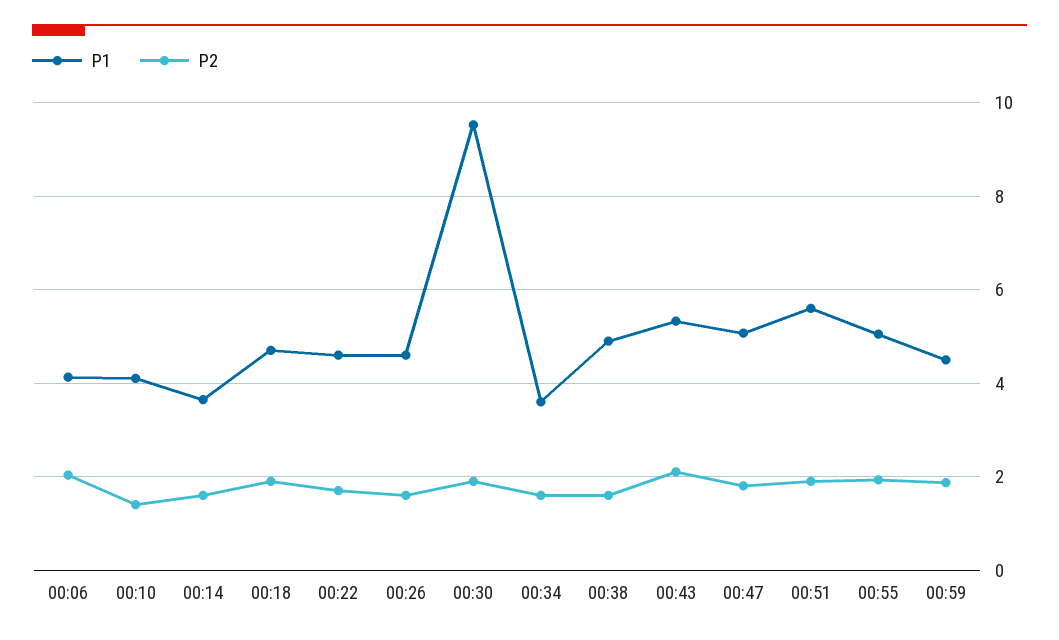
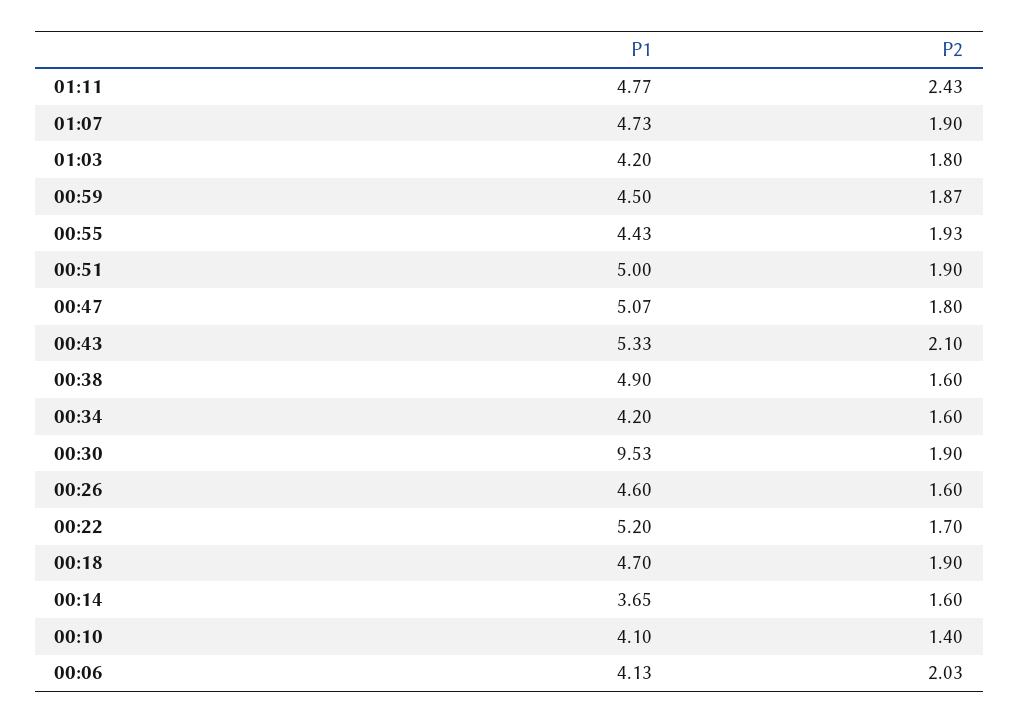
P1, 00:22: 4.6 -> 5.2
P1, 00:34: 3.6 -> 4.2
P1, 00:51: 5.6 -> 5
P1, 00:55: 5 -> 4.43
P1, 01:11: none -> 4.77
P2, 01:11: none -> 2.43
P1, 01:07: none -> 4.73
P2, 01:07: none -> 1.9
P1, 01:03: none -> 4.2
P2, 01:03: none -> 1.8

